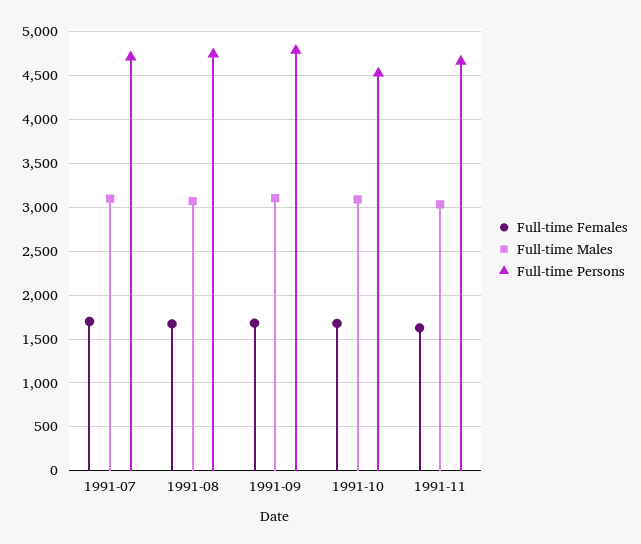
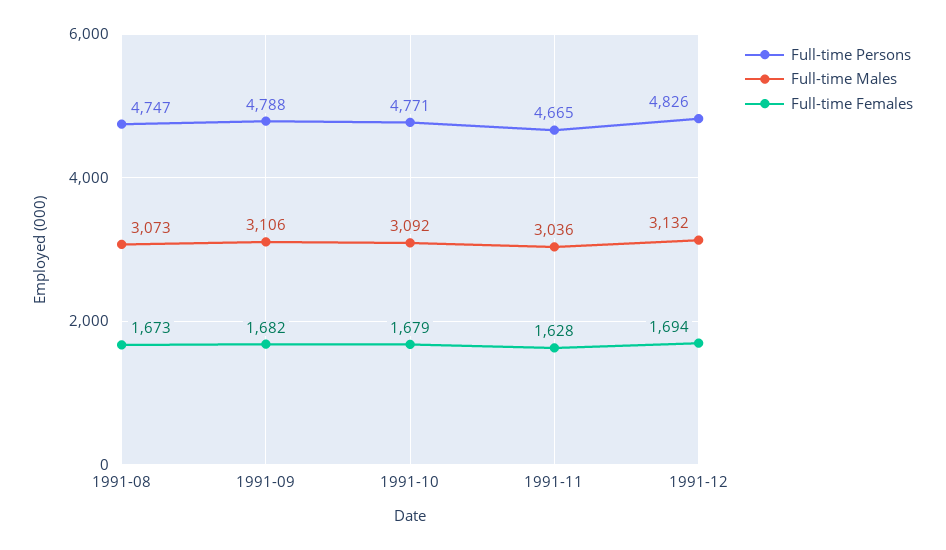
Full-time Females, 1991-07: 1700 -> none
Full-time Males, 1991-07: 3100 -> none
Full-time Persons, 1991-07: 4700 -> none
Full-time Persons, 1991-10: 4500 -> 4771
Full-time Persons, 1991-12: none -> 4826
Full-time Males, 1991-12: none -> 3132
Full-time Females, 1991-12: none -> 1694

